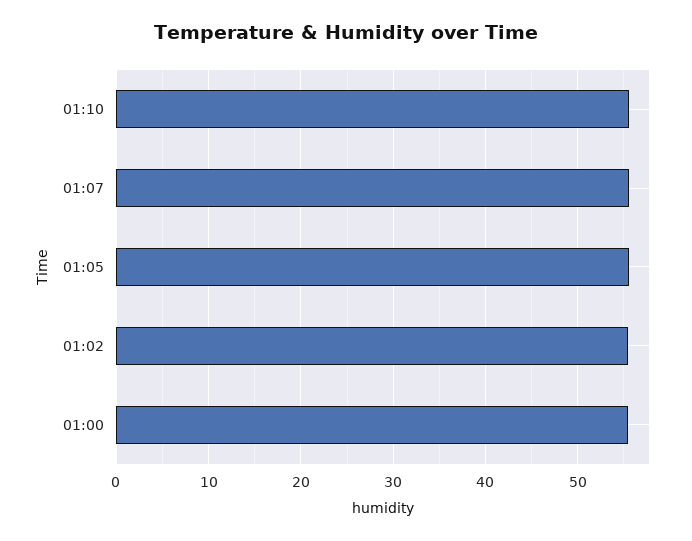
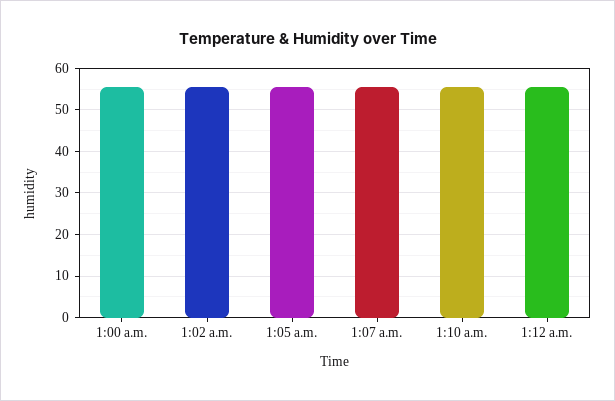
1:12 a.m.: none -> 56

